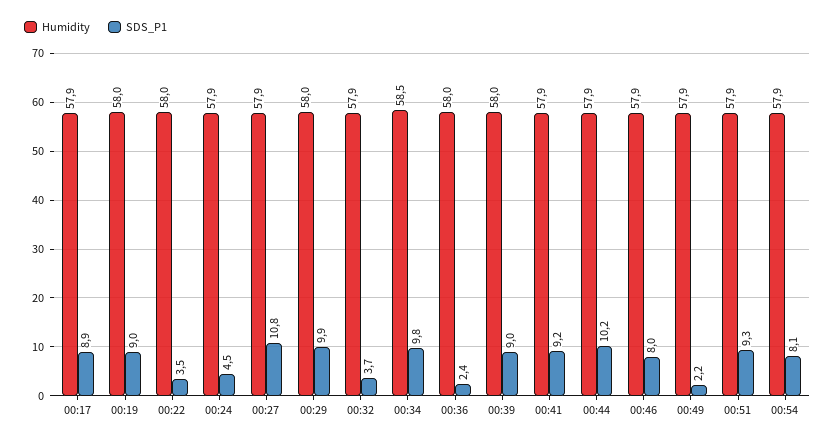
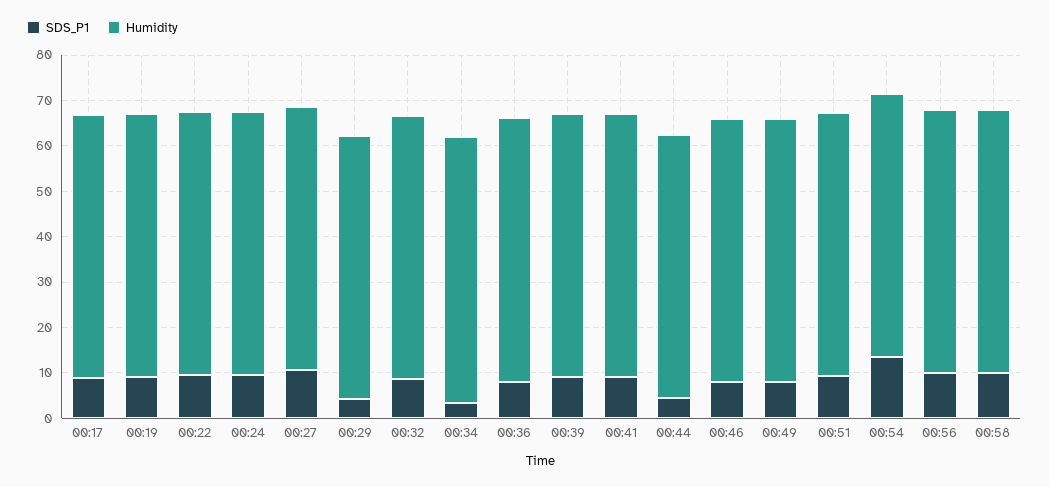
SDS_P1, 00:22: 3.5 -> 10
SDS_P1, 00:24: 4.5 -> 10
SDS_P1, 00:29: 9.9 -> 4
SDS_P1, 00:32: 3.7 -> 8
SDS_P1, 00:34: 9.8 -> 4
SDS_P1, 00:36: 2.4 -> 8
SDS_P1, 00:44: 10.2 -> 4
SDS_P1, 00:49: 2.2 -> 8
SDS_P1, 00:54: 8.1 -> 14
SDS_P1, 00:56: none -> 10
Humidity, 00:56: none -> 58
SDS_P1, 00:58: none -> 10
Humidity, 00:58: none -> 58

